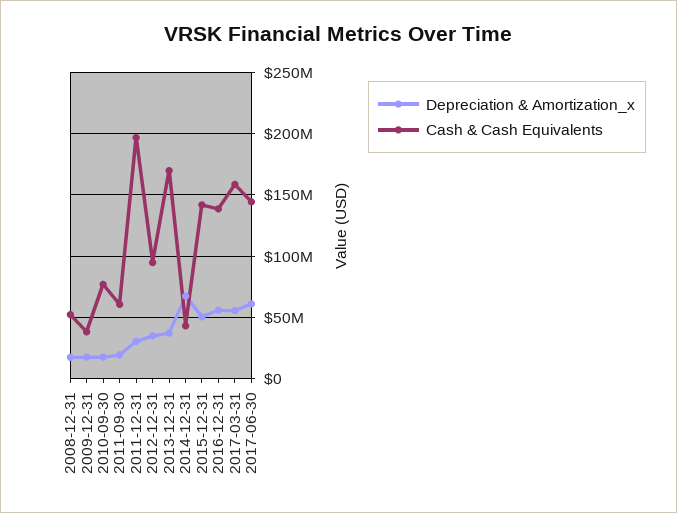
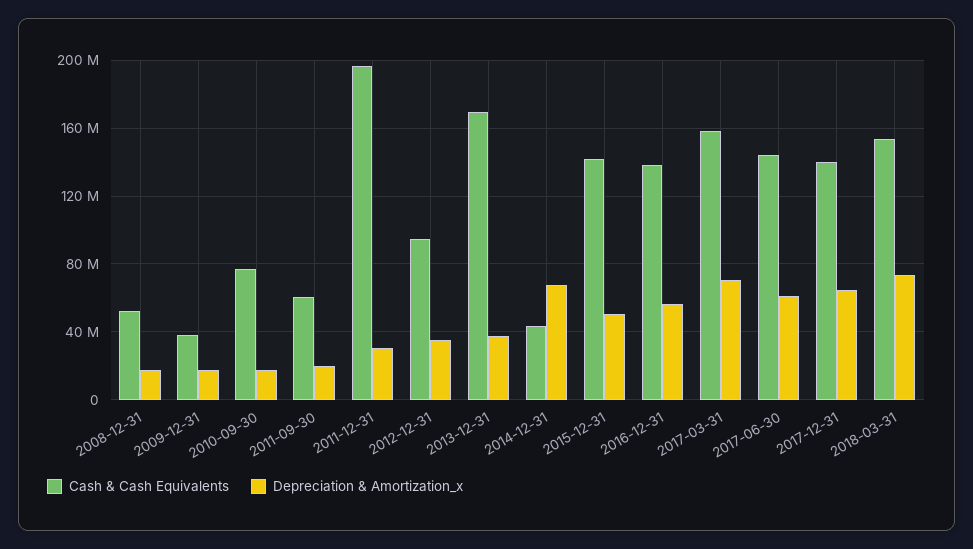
Depreciation & Amortization_x, 2017-03-31: 55000000 -> 70000000
Cash & Cash Equivalents, 2017-12-31: none -> 140000000
Depreciation & Amortization_x, 2017-12-31: none -> 65000000
Cash & Cash Equivalents, 2018-03-31: none -> 155000000
Depreciation & Amortization_x, 2018-03-31: none -> 75000000

